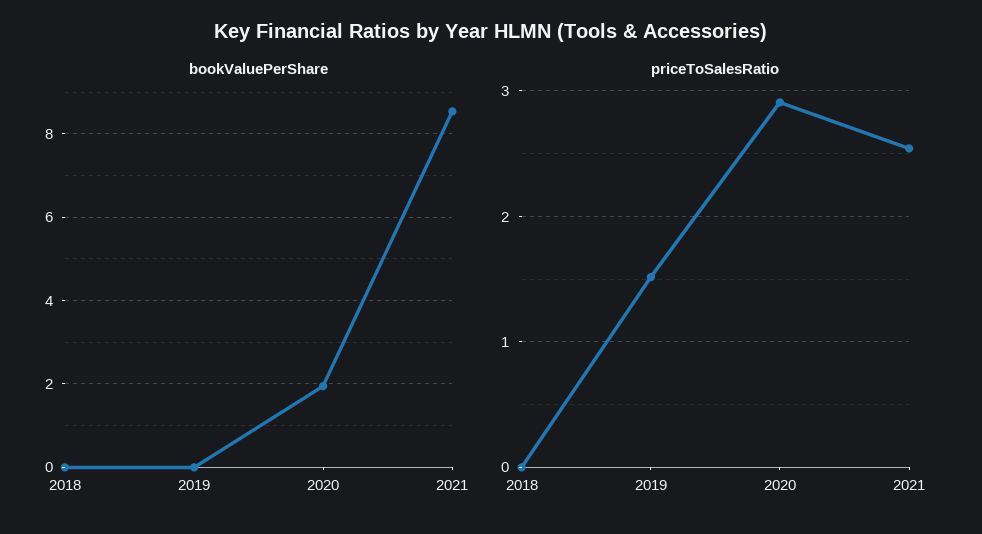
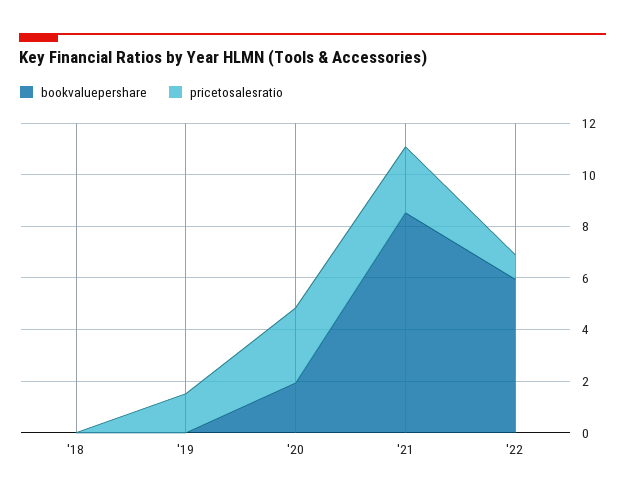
bookValuePerShare, '22: none -> 6
priceToSalesRatio, '22: none -> 1

